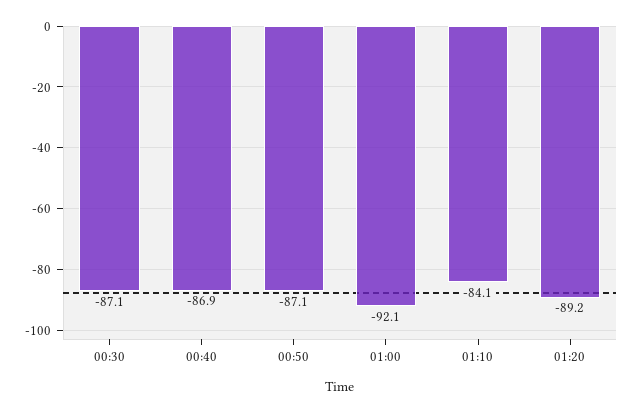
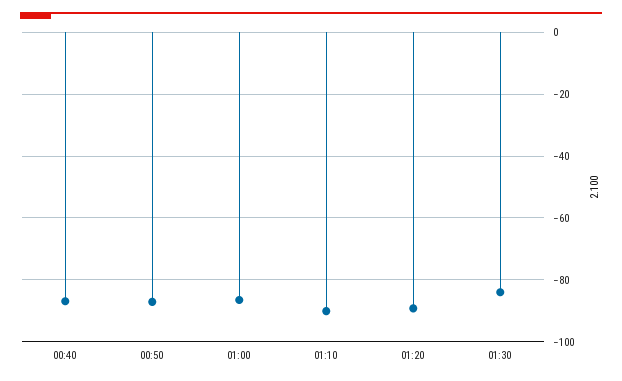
00:30: -87.1 -> none
01:00: -92.1 -> -86
01:10: -84.1 -> -90
01:30: none -> -84

